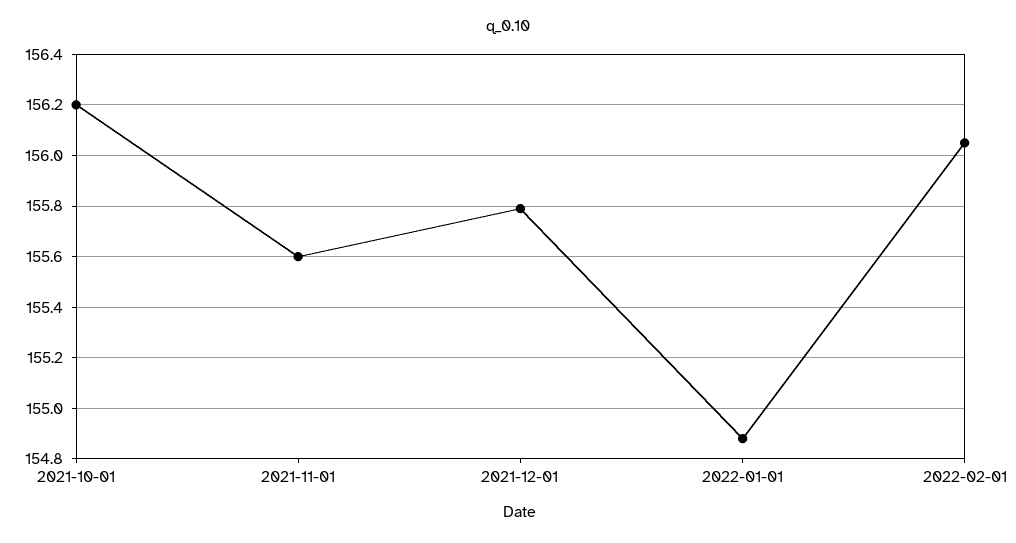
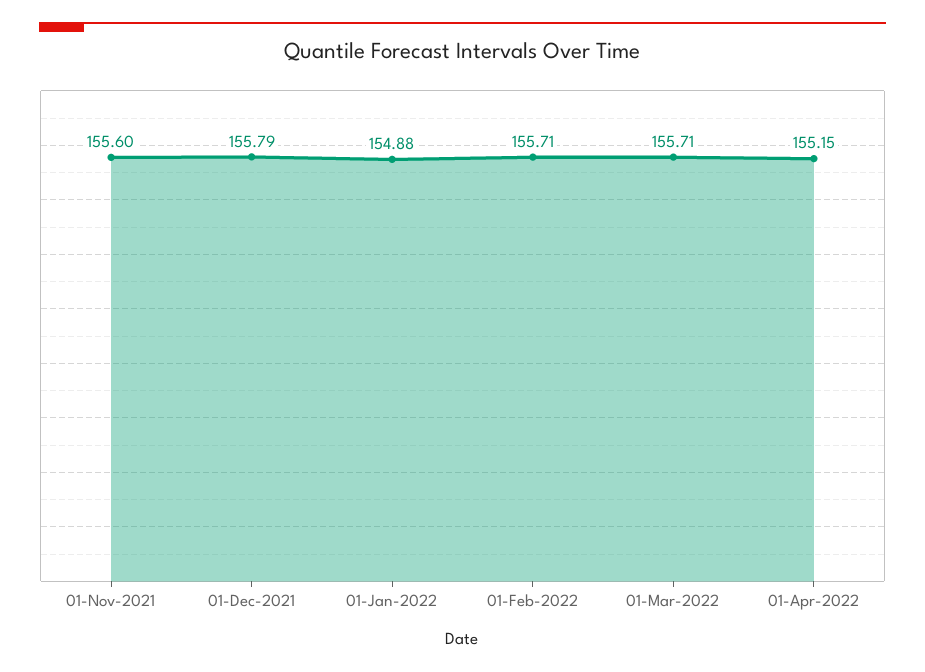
2021-10-01: 156.2 -> none
2022-02-01: 156.05 -> 155.71
01-Mar-2022: none -> 155.71
01-Apr-2022: none -> 155.15

